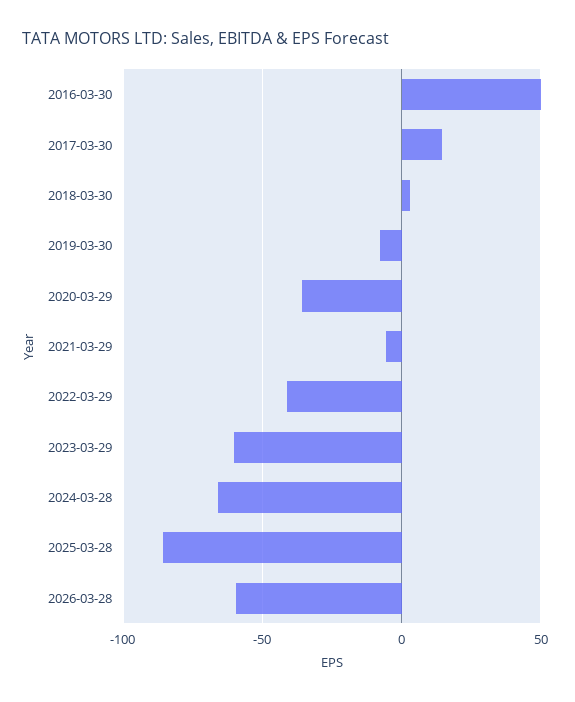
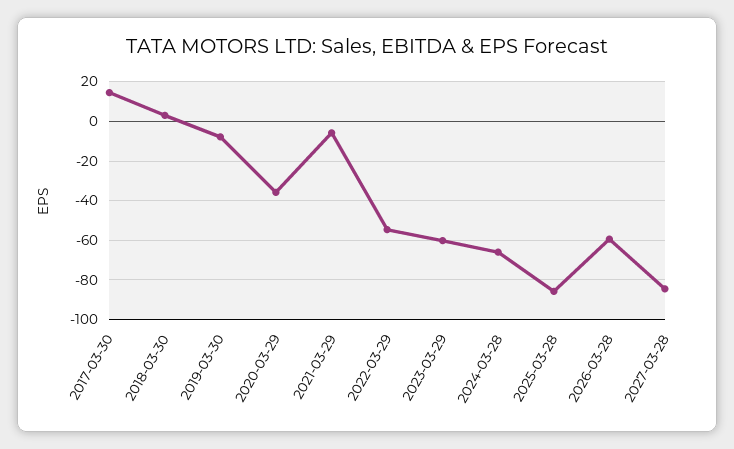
2016-03-30: 50 -> none
2022-03-29: -40 -> -55
2027-03-28: none -> -85

